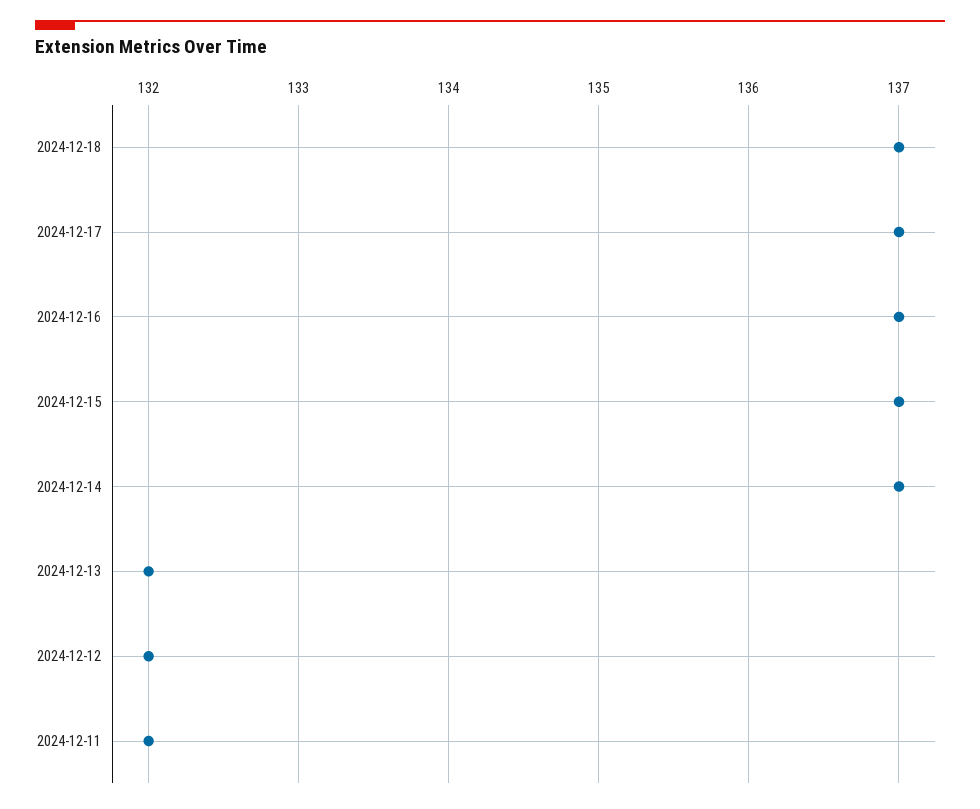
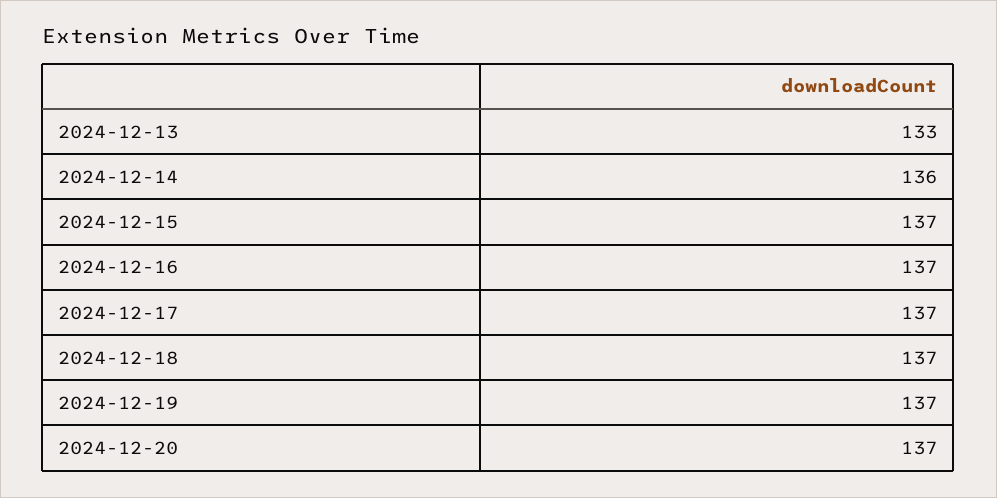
2024-12-14: 137 -> 136
2024-12-13: 132 -> 133
2024-12-12: 132 -> none
2024-12-11: 132 -> none
2024-12-19: none -> 137
2024-12-20: none -> 137

